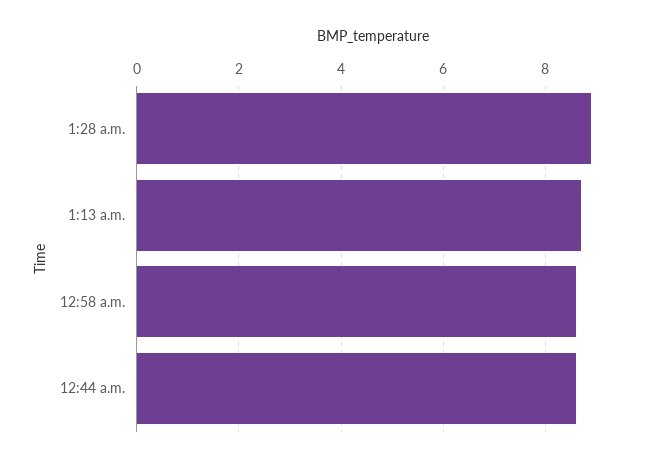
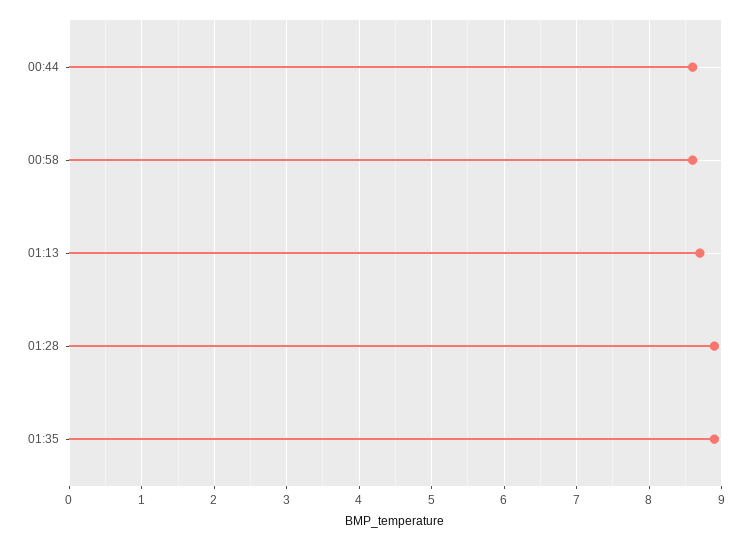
01:35: none -> 8.9

